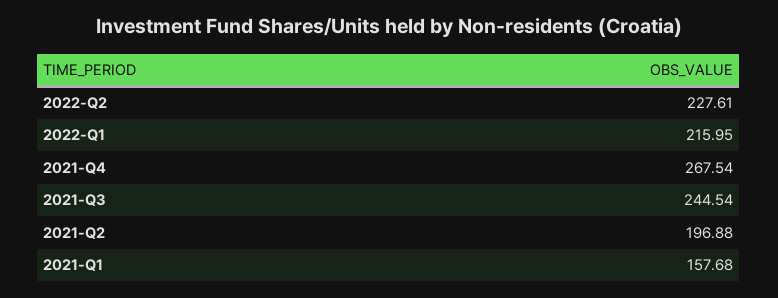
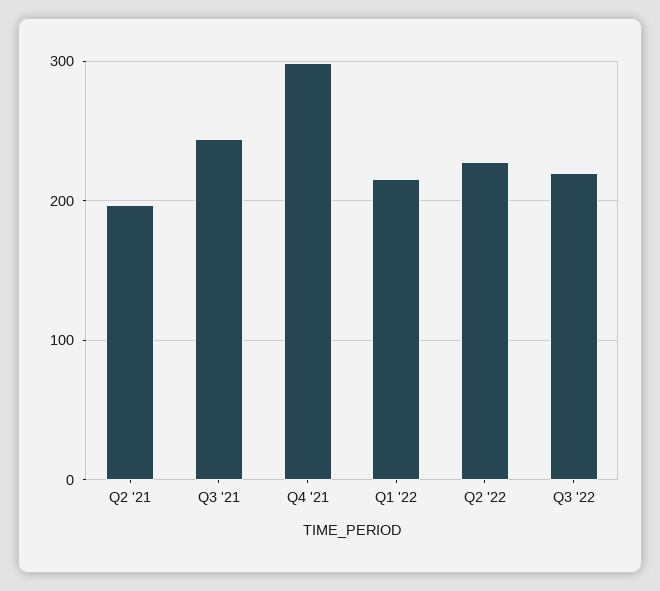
2021-Q4: 267.54 -> 300
2021-Q1: 157.68 -> none
Q3 '22: none -> 220

